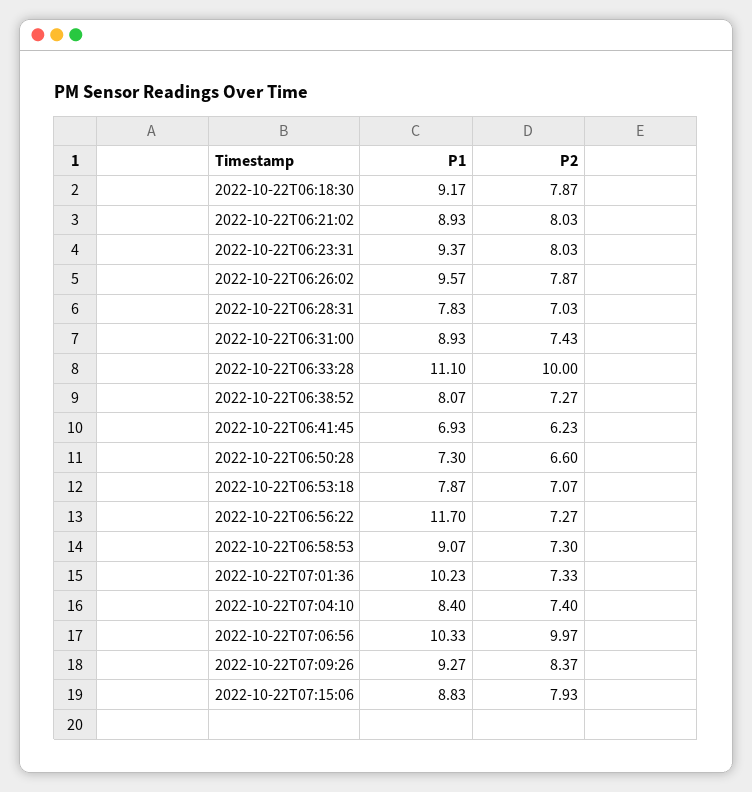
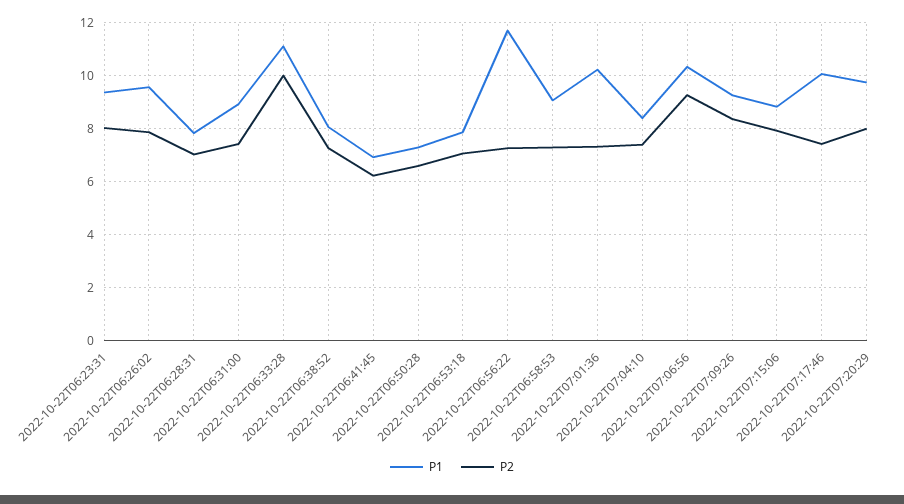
P1, 2022-10-22T06:18:30: 9.17 -> none
P2, 2022-10-22T06:18:30: 7.87 -> none
P1, 2022-10-22T06:21:02: 8.93 -> none
P2, 2022-10-22T06:21:02: 8.03 -> none
P2, 2022-10-22T07:06:56: 9.97 -> 9.25
P1, 2022-10-22T07:17:46: none -> 10
P2, 2022-10-22T07:17:46: none -> 7.5
P1, 2022-10-22T07:20:29: none -> 9.75
P2, 2022-10-22T07:20:29: none -> 8

